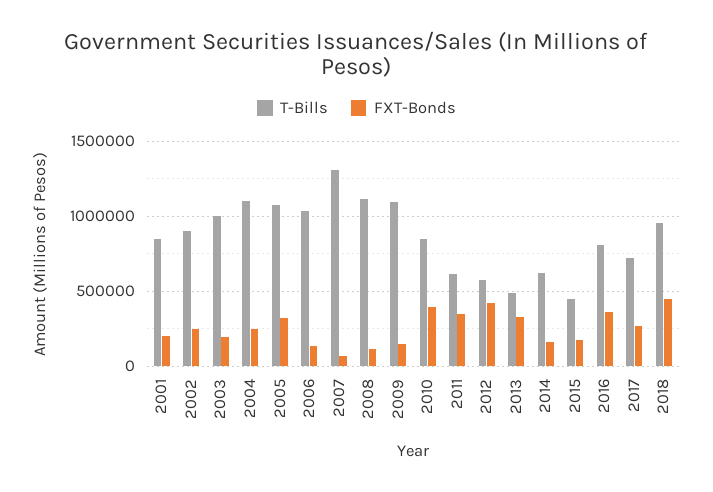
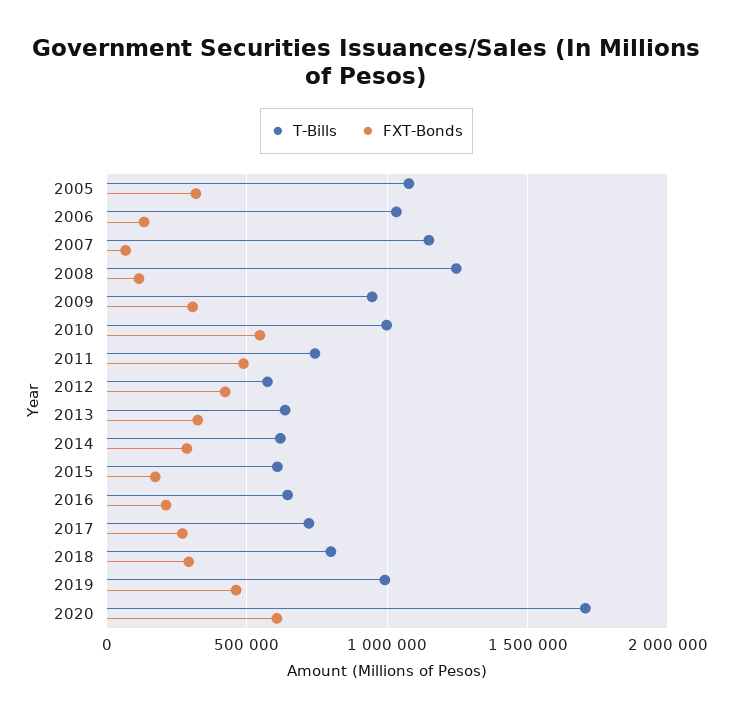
T-Bills, 2001: 850000 -> none
FXT-Bonds, 2001: 200000 -> none
T-Bills, 2002: 900000 -> none
FXT-Bonds, 2002: 250000 -> none
T-Bills, 2003: 1000000 -> none
FXT-Bonds, 2003: 200000 -> none
T-Bills, 2004: 1100000 -> none
FXT-Bonds, 2004: 250000 -> none
T-Bills, 2007: 1300000 -> 1150000
T-Bills, 2008: 1100000 -> 1250000
T-Bills, 2009: 1100000 -> 950000
FXT-Bonds, 2009: 150000 -> 300000
T-Bills, 2010: 850000 -> 1000000
FXT-Bonds, 2010: 400000 -> 550000
T-Bills, 2011: 600000 -> 750000
FXT-Bonds, 2011: 350000 -> 500000
T-Bills, 2013: 500000 -> 650000
FXT-Bonds, 2014: 150000 -> 300000
T-Bills, 2015: 450000 -> 600000
T-Bills, 2016: 800000 -> 650000
FXT-Bonds, 2016: 350000 -> 200000
T-Bills, 2018: 950000 -> 800000
FXT-Bonds, 2018: 450000 -> 300000
T-Bills, 2019: none -> 1000000
FXT-Bonds, 2019: none -> 450000
T-Bills, 2020: none -> 1700000
FXT-Bonds, 2020: none -> 600000

